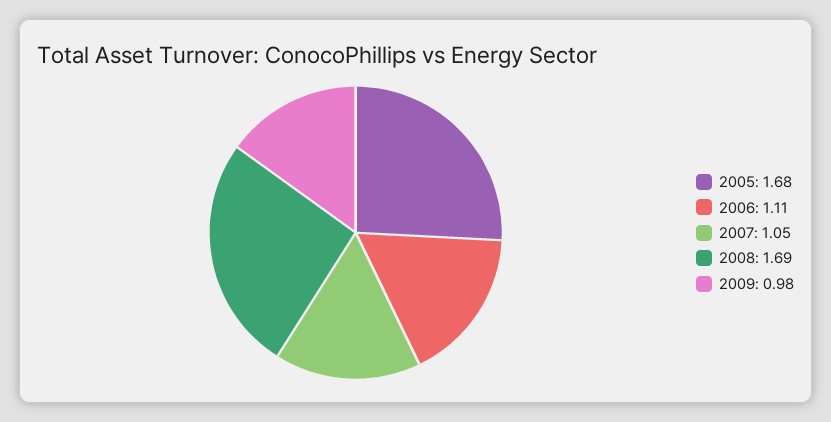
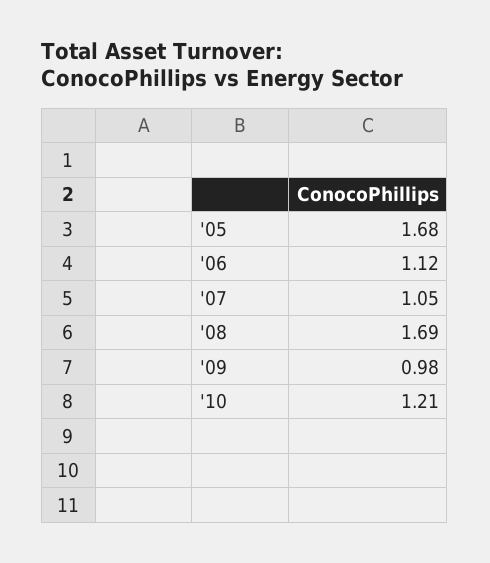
2006: 1.11 -> 1.12
'10: none -> 1.21

